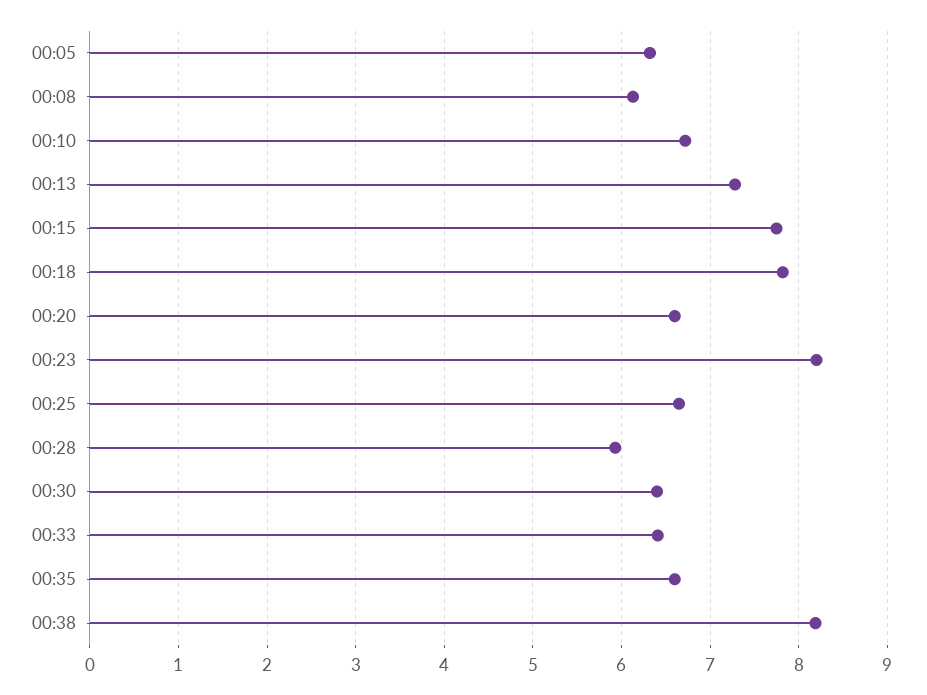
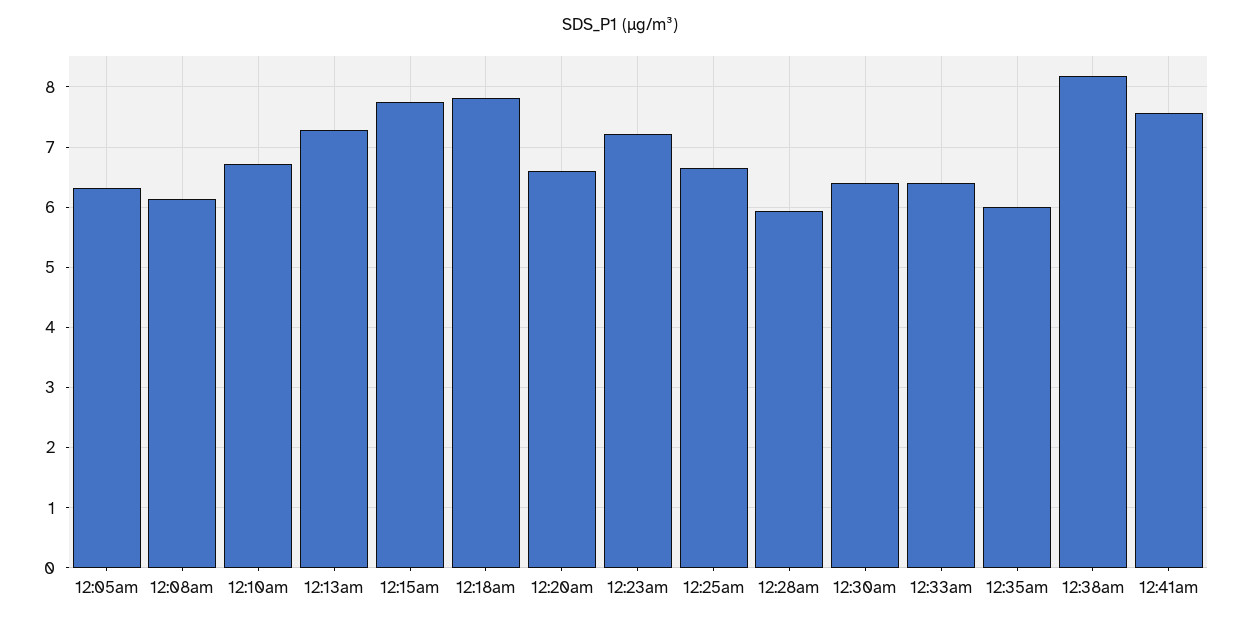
00:23: 8.2 -> 7.2
00:35: 6.6 -> 6
12:41am: none -> 7.6

